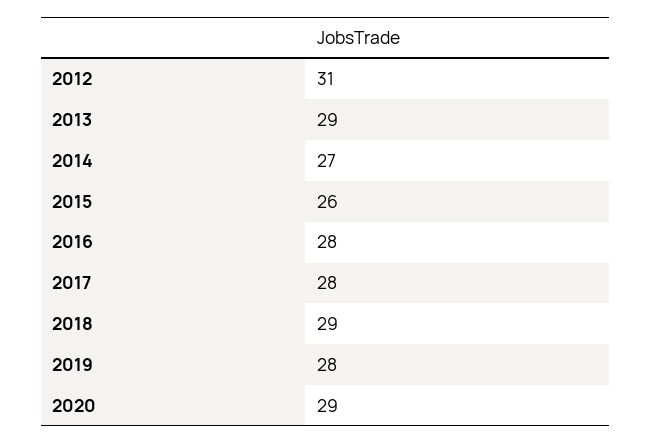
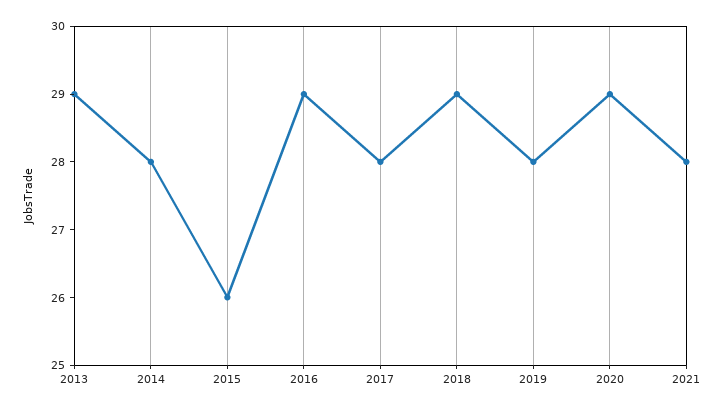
2012: 31 -> none
2014: 27 -> 28
2016: 28 -> 29
2021: none -> 28

